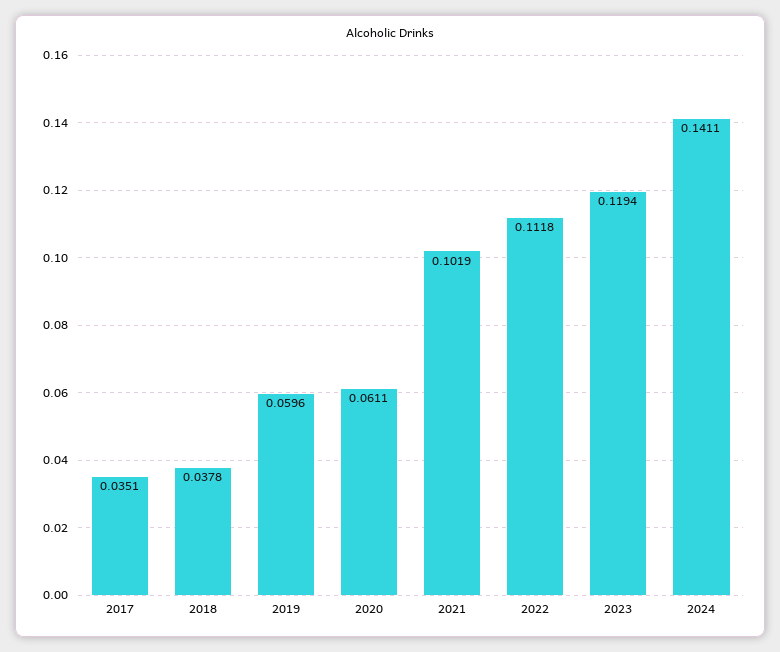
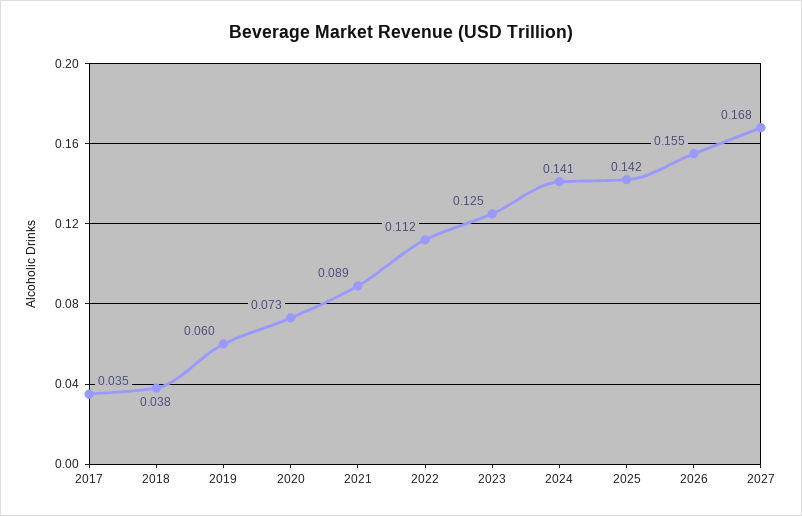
2020: 0.0611 -> 0.073
2021: 0.1019 -> 0.089
2023: 0.1194 -> 0.125
2025: none -> 0.142
2026: none -> 0.155
2027: none -> 0.168

